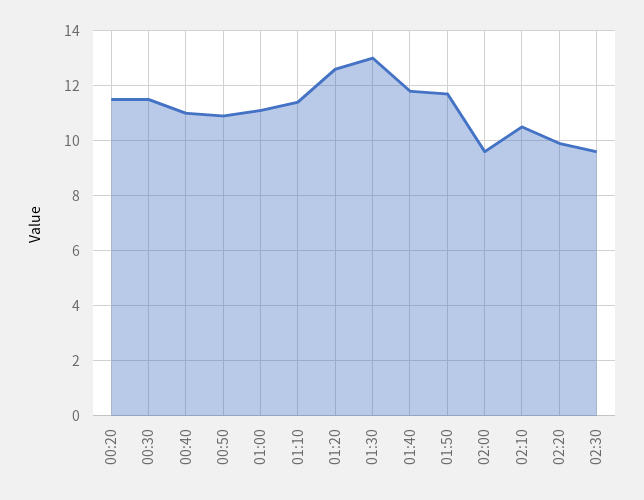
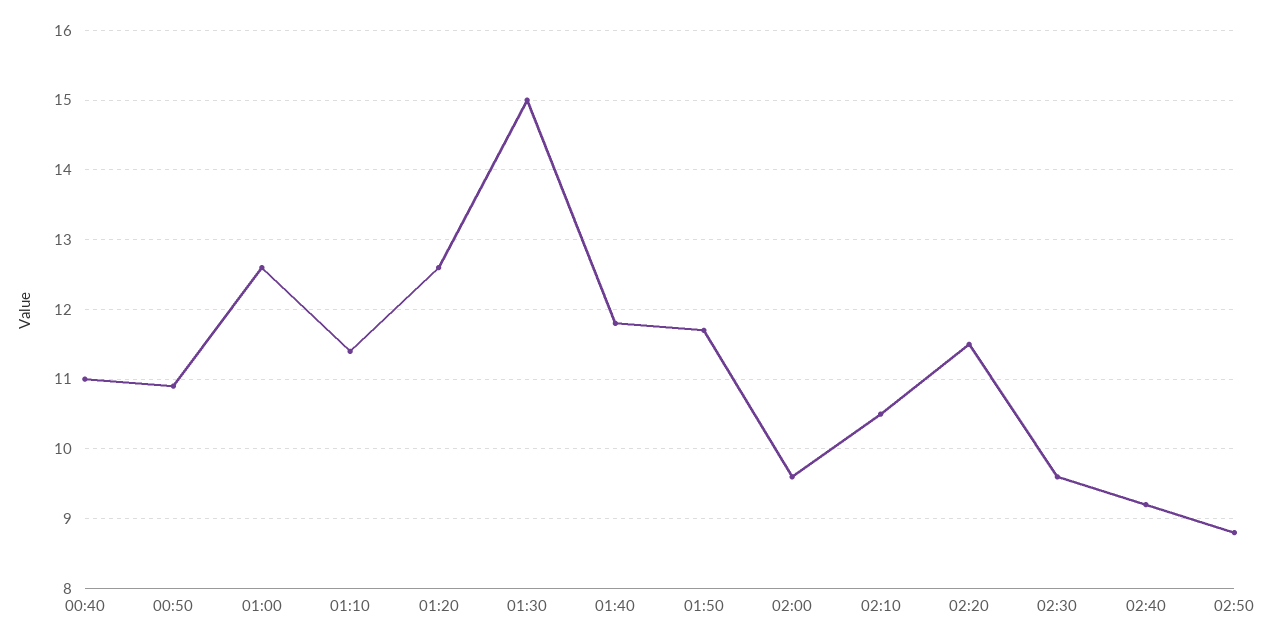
00:20: 11.5 -> none
00:30: 11.5 -> none
01:00: 11 -> 12.6
01:30: 13 -> 15
02:20: 10 -> 11.5
02:40: none -> 9.2
02:50: none -> 8.8

